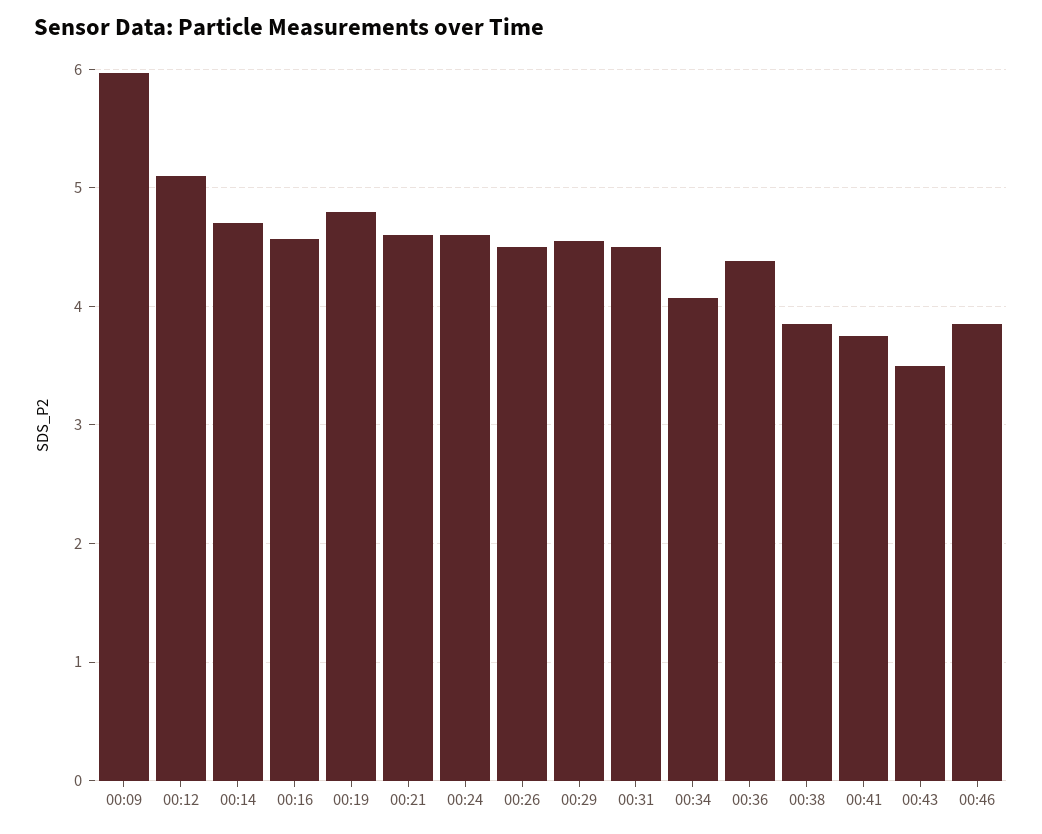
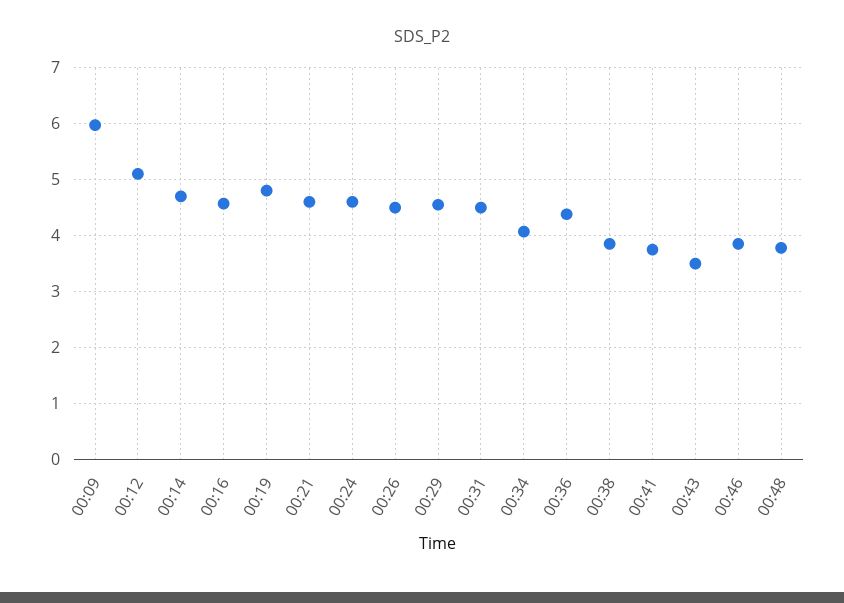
00:48: none -> 3.8

